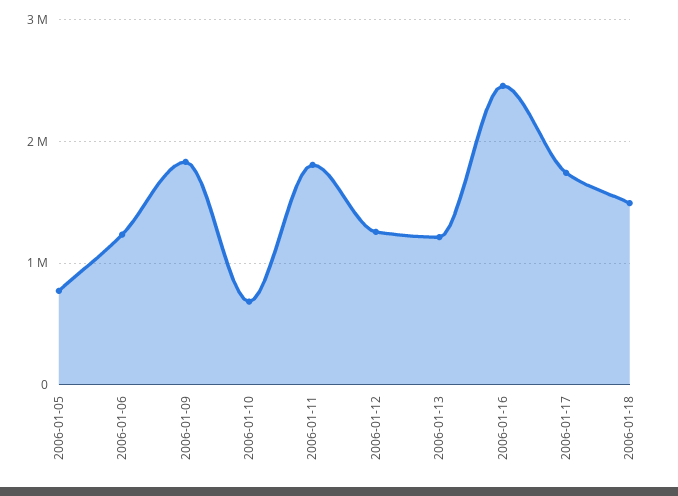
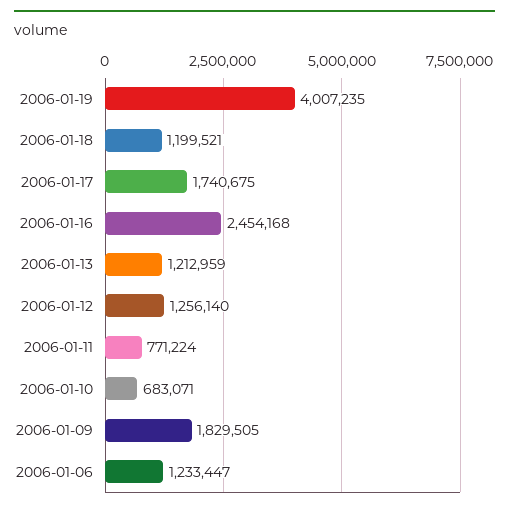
2006-01-05: 800000 -> none
2006-01-11: 1800000 -> 771224
2006-01-18: 1500000 -> 1199521
2006-01-19: none -> 4007235

